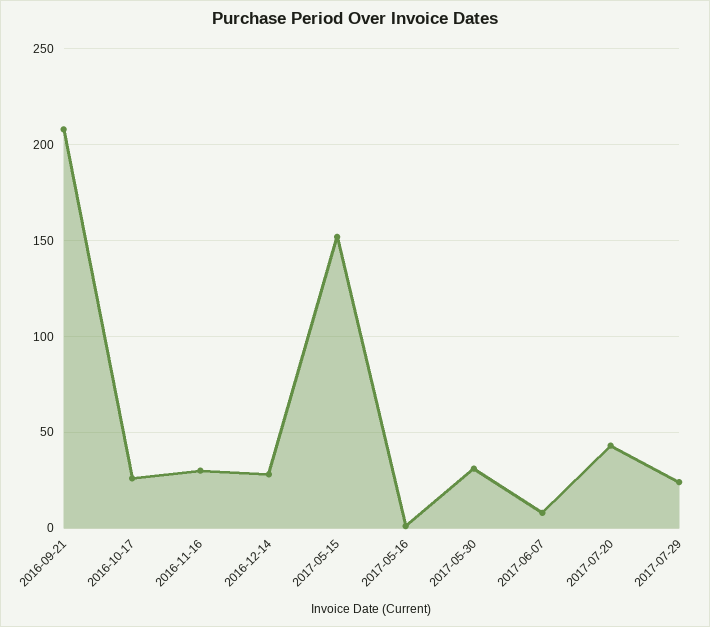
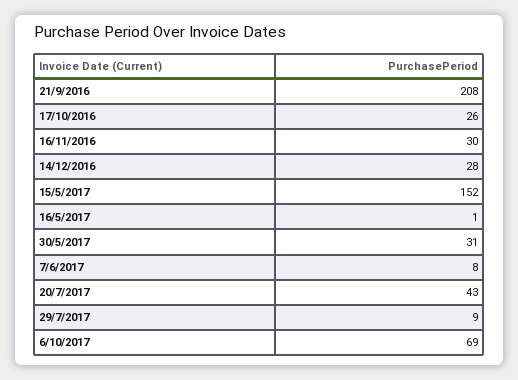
2017-07-29: 25 -> 9
6/10/2017: none -> 69

